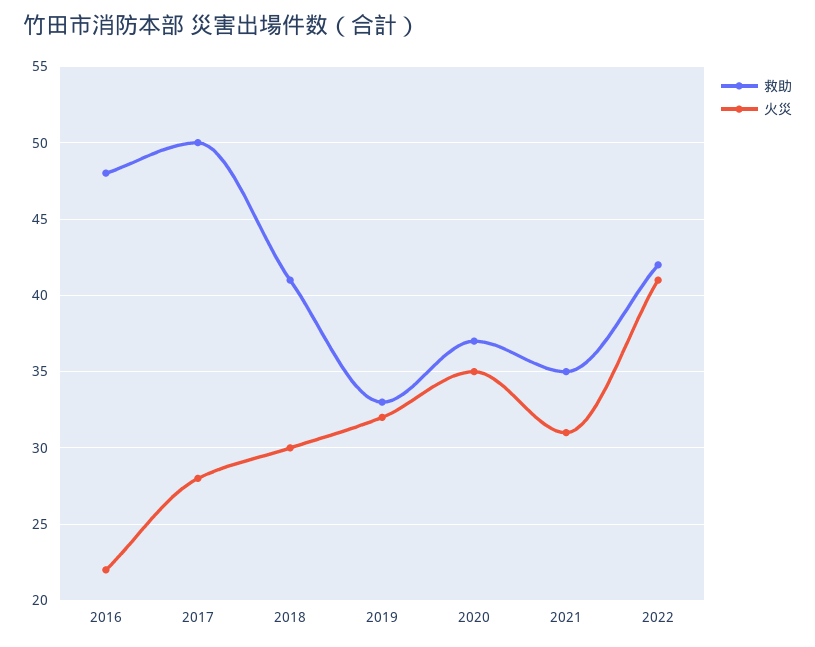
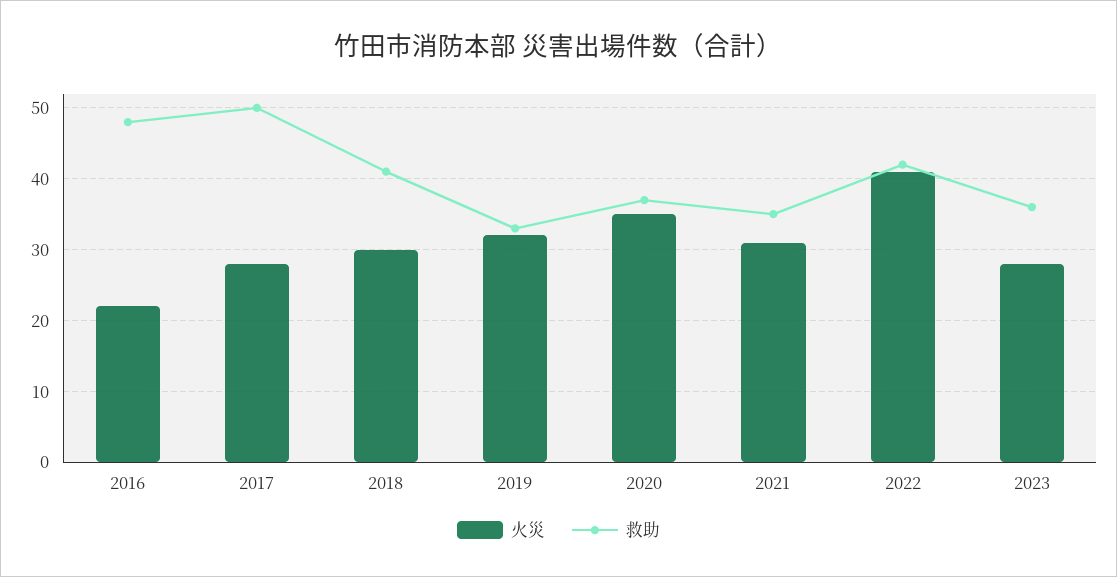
火災, 2023: none -> 28
救助, 2023: none -> 36

